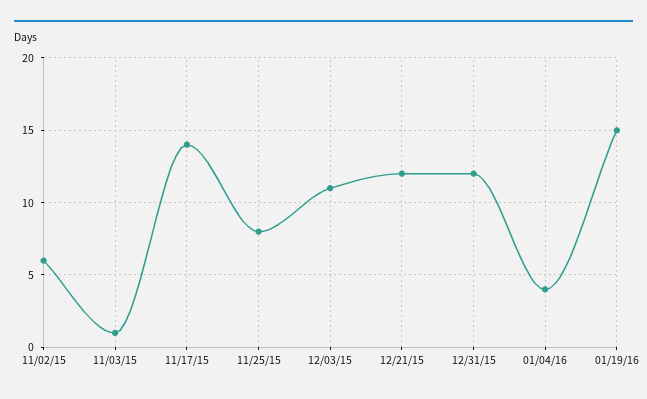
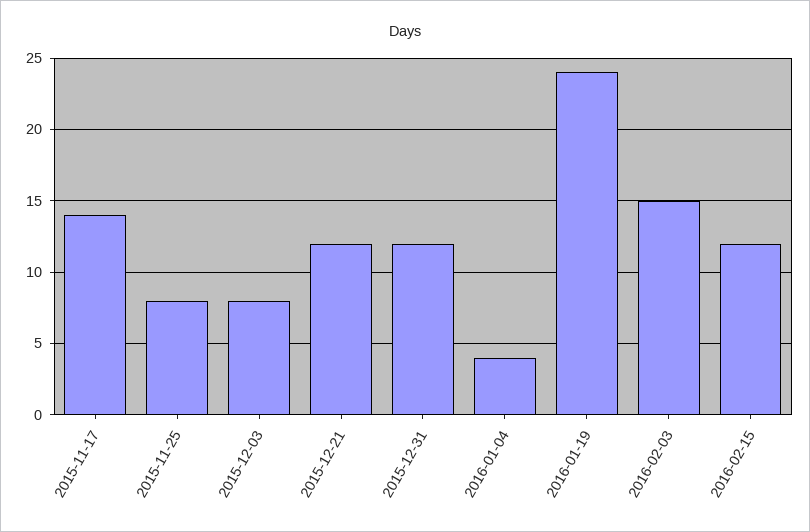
11/02/15: 6 -> none
11/03/15: 1 -> none
12/03/15: 11 -> 8
01/19/16: 15 -> 24
2016-02-03: none -> 15
2016-02-15: none -> 12

